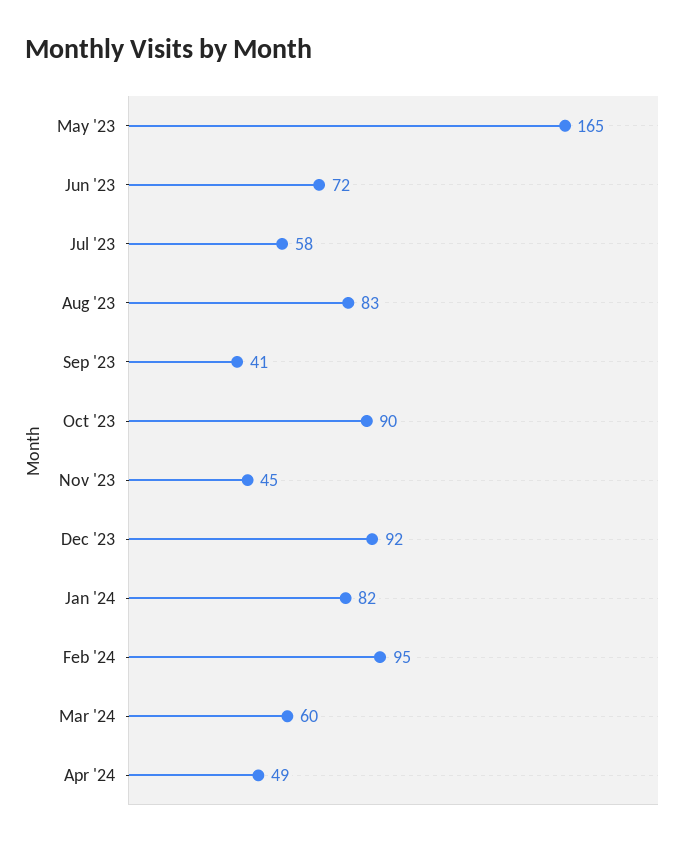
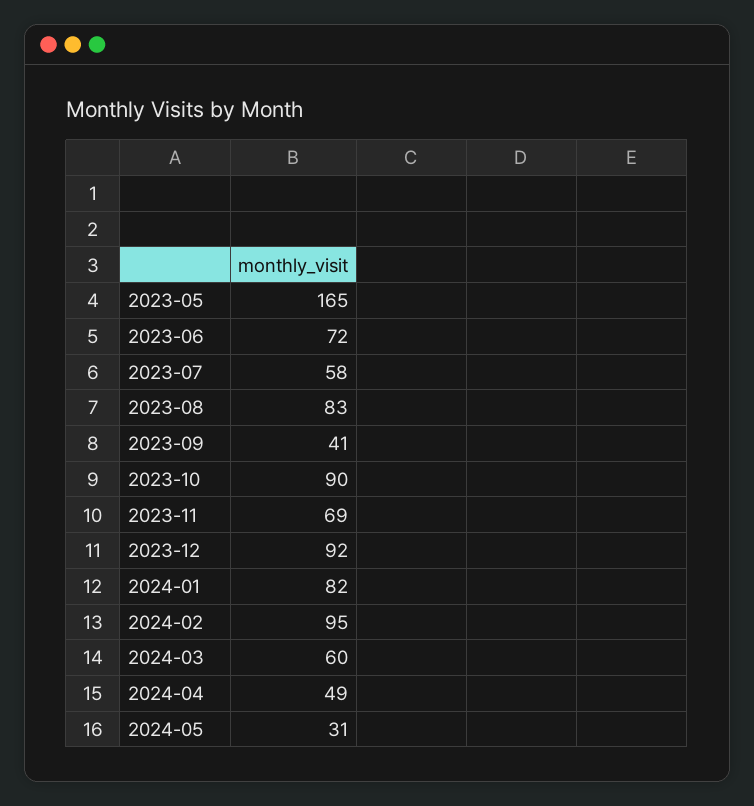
Nov '23: 45 -> 69
2024-05: none -> 31

